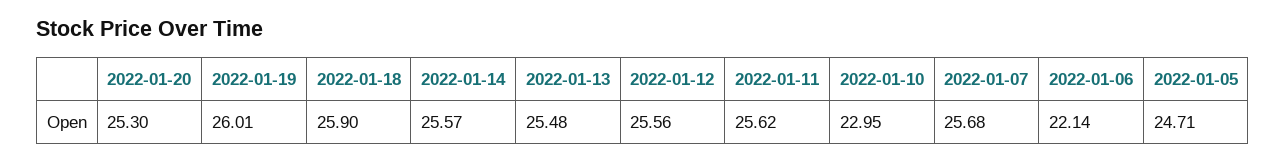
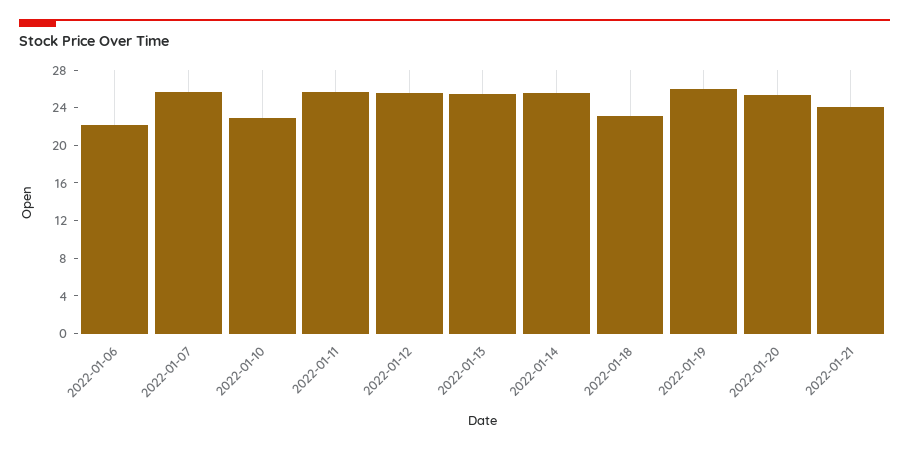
2022-01-18: 25.9 -> 23
2022-01-05: 24.71 -> none
2022-01-21: none -> 24

